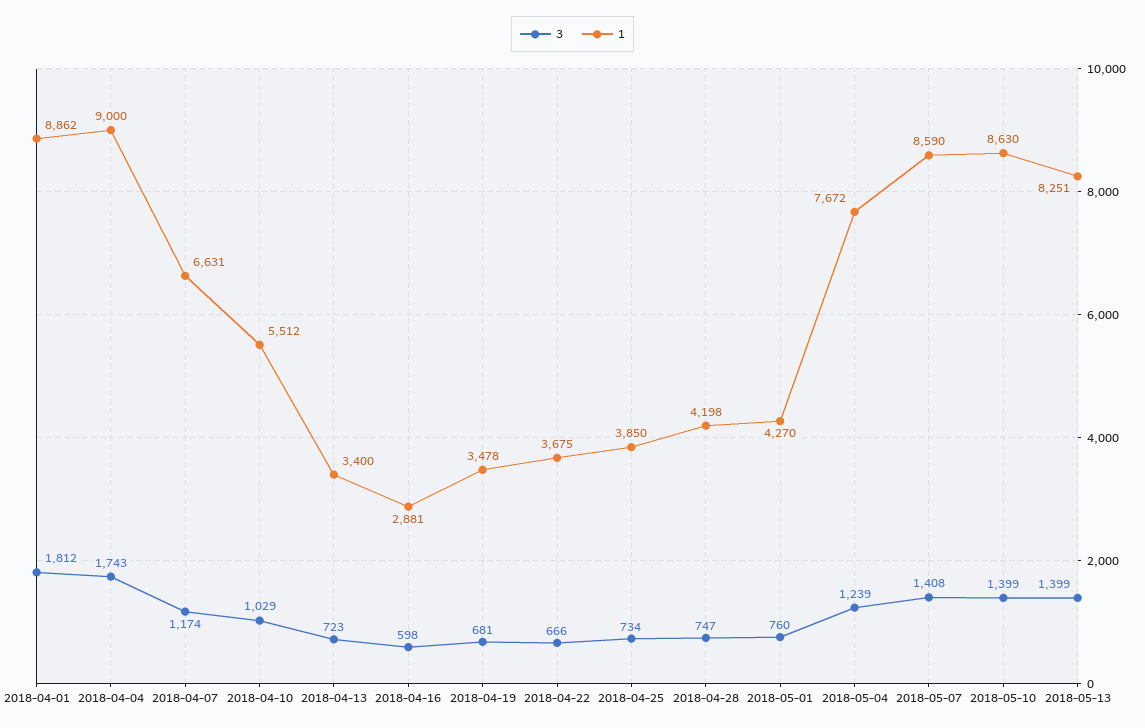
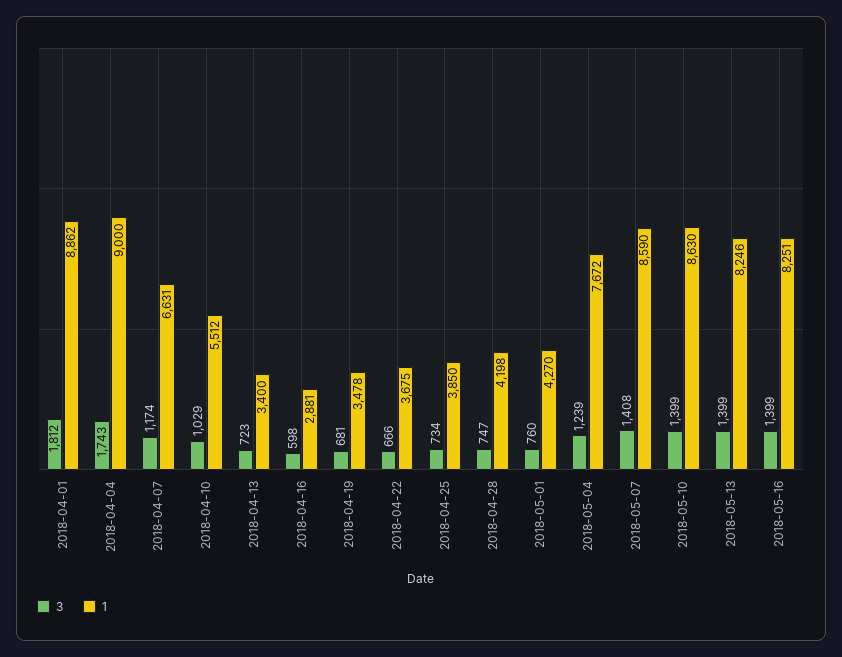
1, 2018-05-13: 8251 -> 8246
3, 2018-05-16: none -> 1399
1, 2018-05-16: none -> 8251

